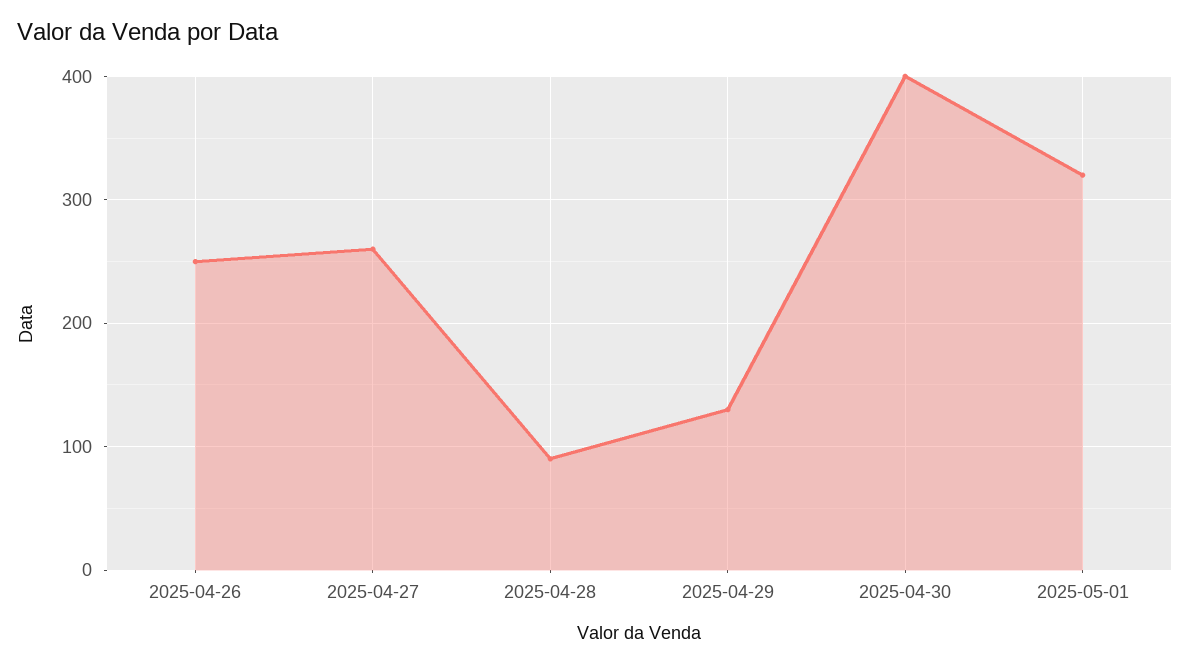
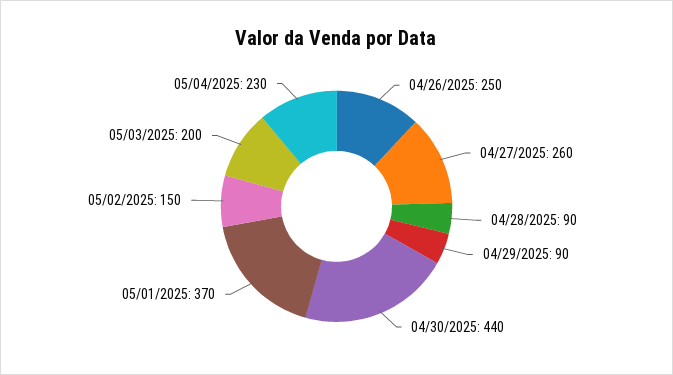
2025-04-29: 130 -> 90
2025-04-30: 400 -> 440
2025-05-01: 320 -> 370
05/02/2025: none -> 150
05/03/2025: none -> 200
05/04/2025: none -> 230

